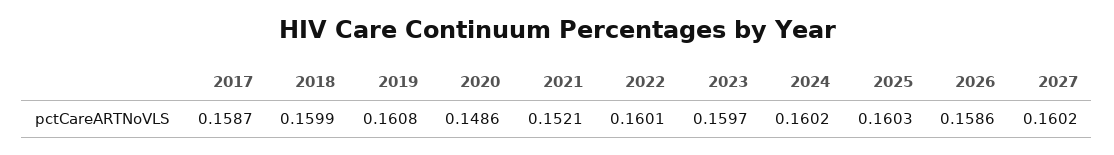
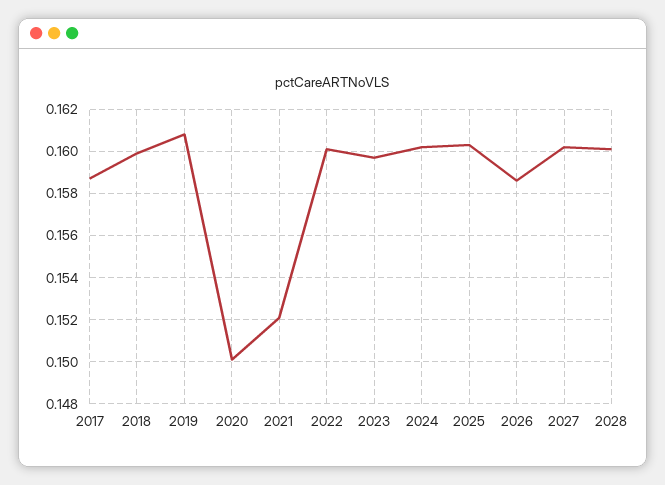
2020: 0.1486 -> 0.15
2028: none -> 0.16

